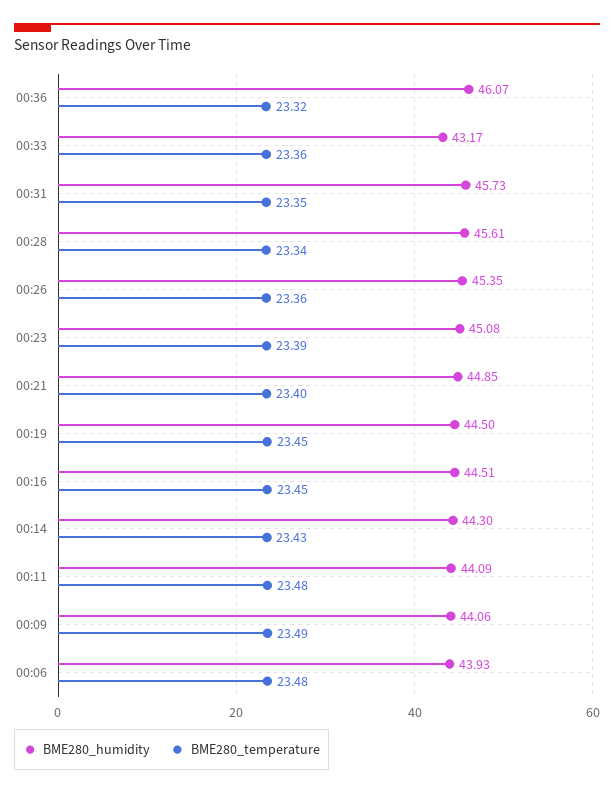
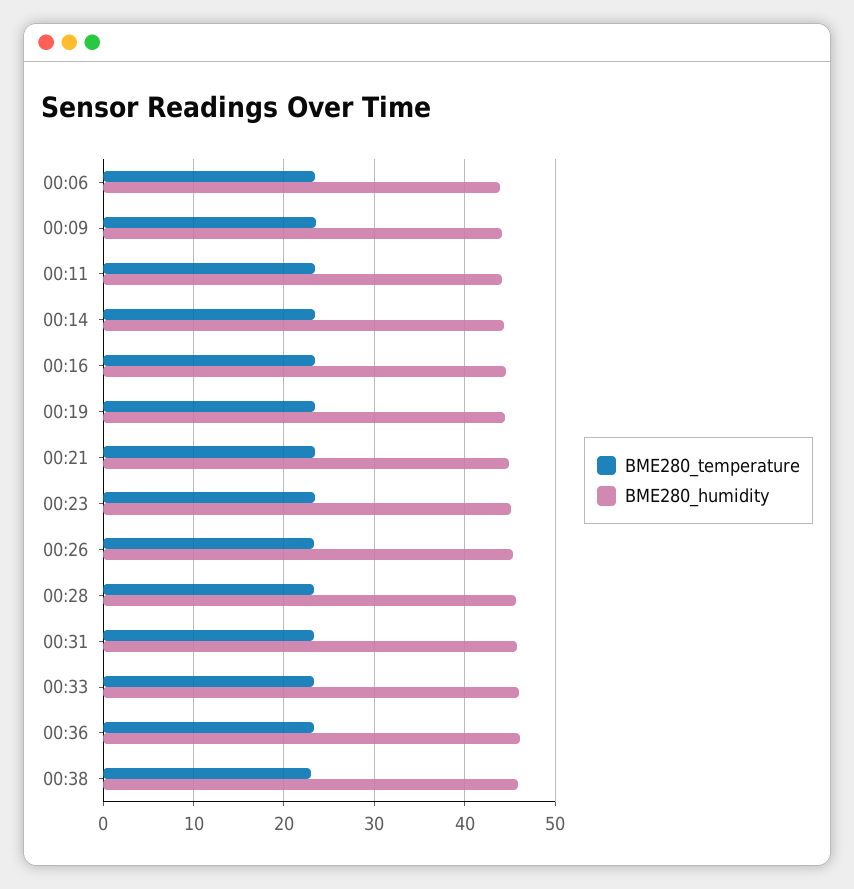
BME280_humidity, 00:33: 43.17 -> 46
BME280_temperature, 00:38: none -> 23
BME280_humidity, 00:38: none -> 46

